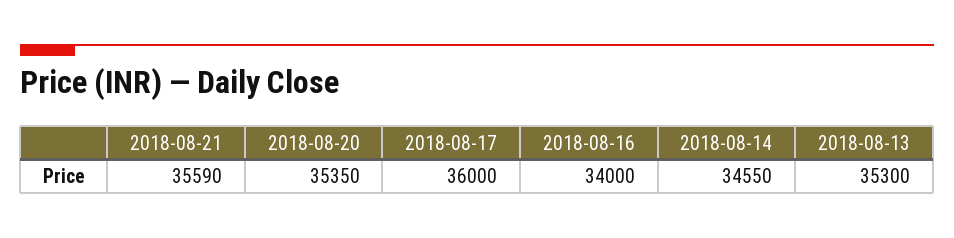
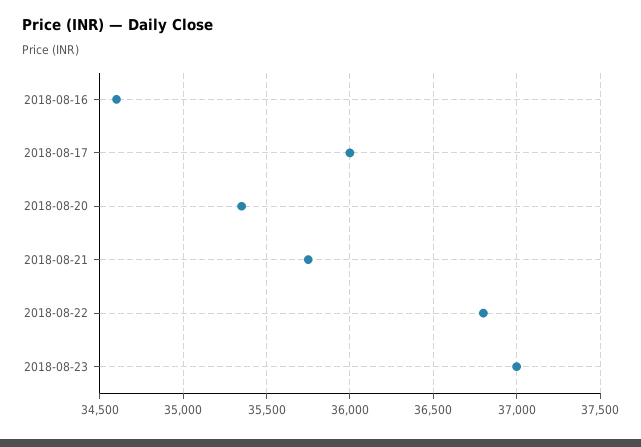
2018-08-21: 35590 -> 35750
2018-08-16: 34000 -> 34600
2018-08-14: 34550 -> none
2018-08-13: 35300 -> none
2018-08-22: none -> 36800
2018-08-23: none -> 37000

